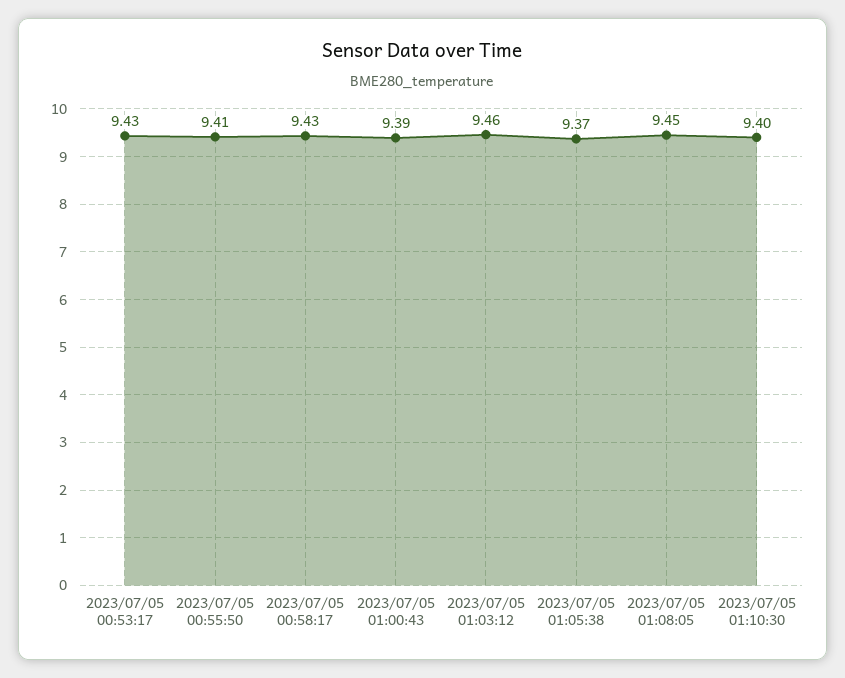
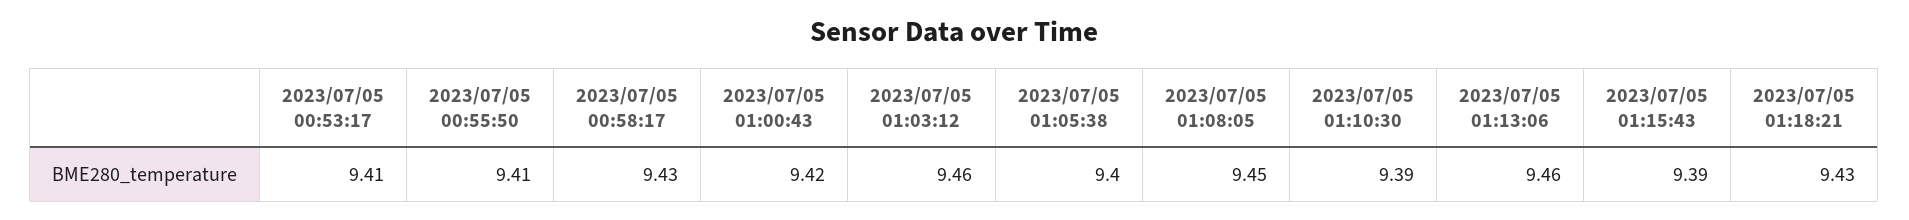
2023/07/05 00:53:17: 9.43 -> 9.41
2023/07/05 01:00:43: 9.39 -> 9.42
2023/07/05 01:05:38: 9.37 -> 9.4
2023/07/05 01:10:30: 9.4 -> 9.39
2023/07/05 01:13:06: none -> 9.46
2023/07/05 01:15:43: none -> 9.39
2023/07/05 01:18:21: none -> 9.43

